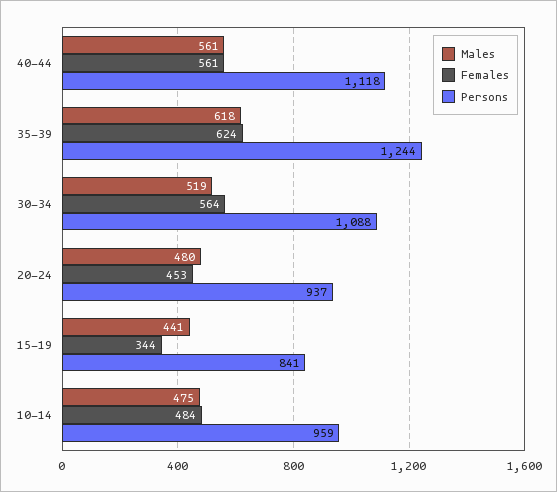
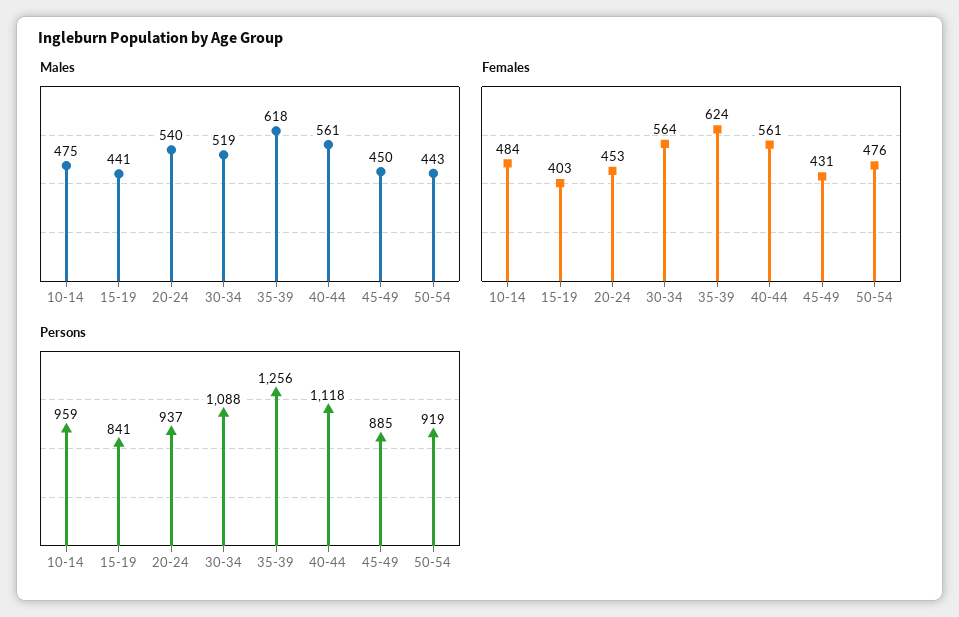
Persons, 35-39: 1244 -> 1256
Males, 20-24: 480 -> 540
Females, 15-19: 344 -> 403
Males, 45-49: none -> 450
Males, 50-54: none -> 443
Females, 45-49: none -> 431
Females, 50-54: none -> 476
Persons, 45-49: none -> 885
Persons, 50-54: none -> 919

